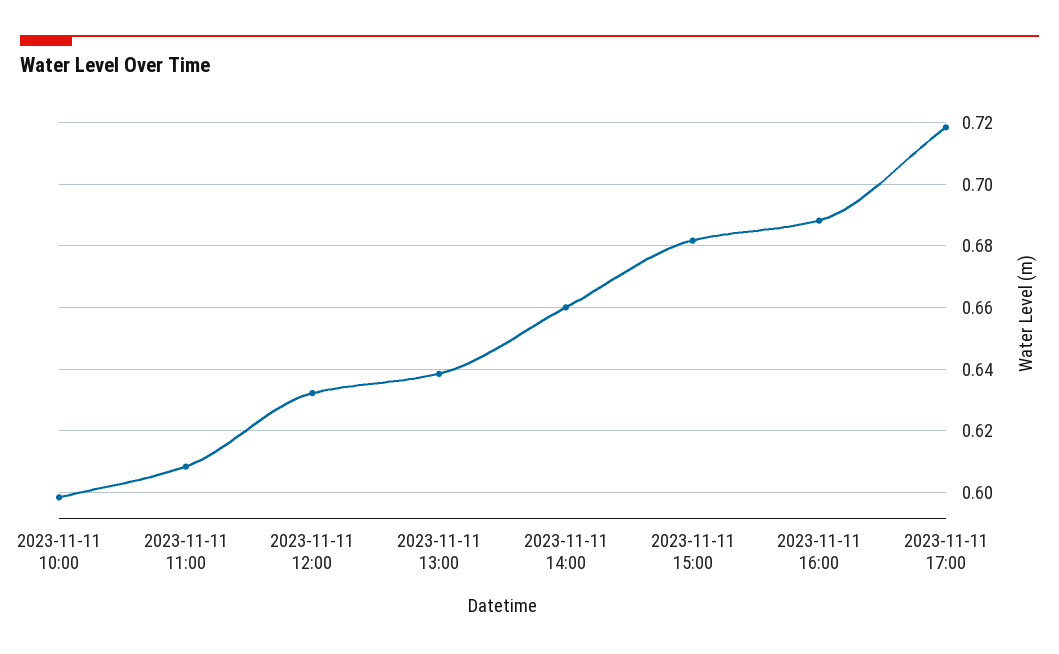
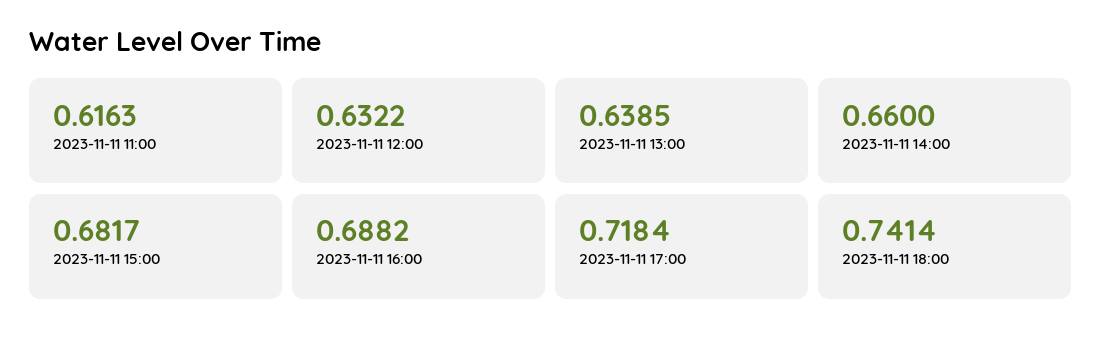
2023-11-11 10:00: 0.598 -> none
2023-11-11 11:00: 0.608 -> 0.6163
2023-11-11 18:00: none -> 0.7414

